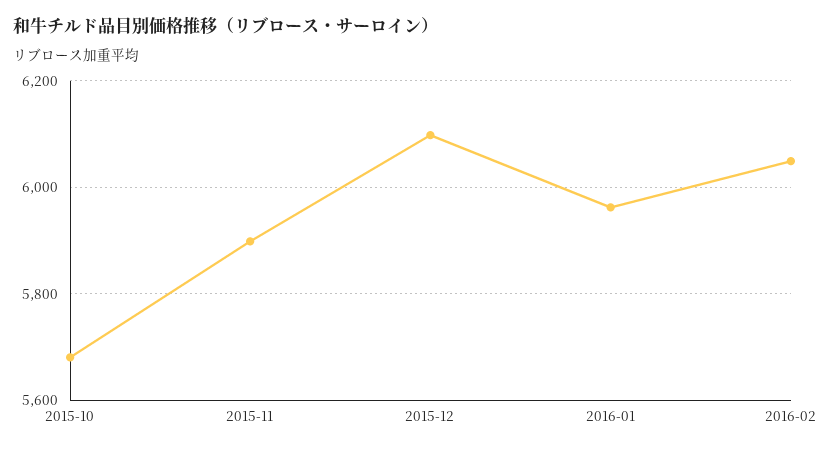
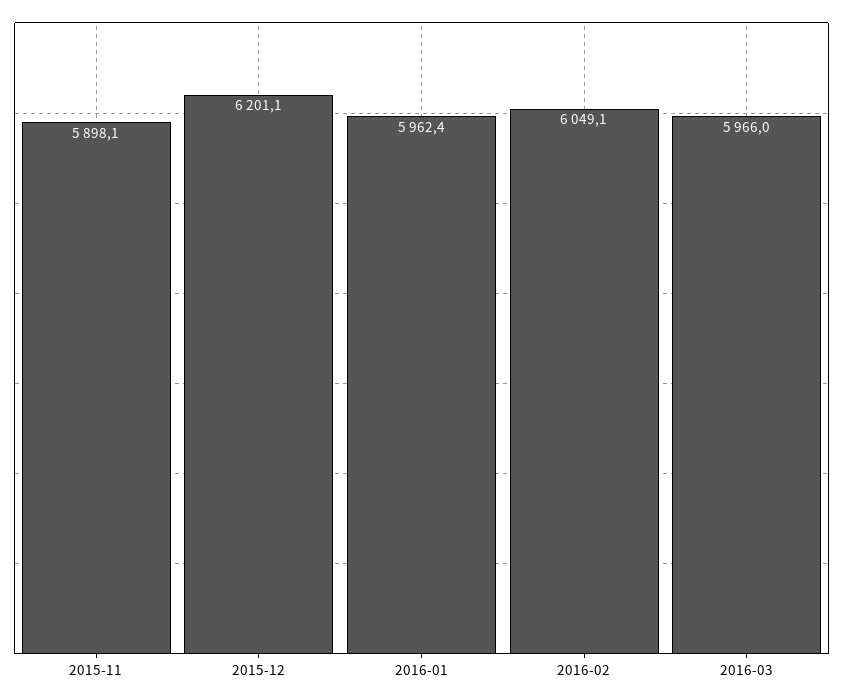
2015-10: 5680 -> none
2015-12: 6100 -> 6201.1
2016-03: none -> 5966

